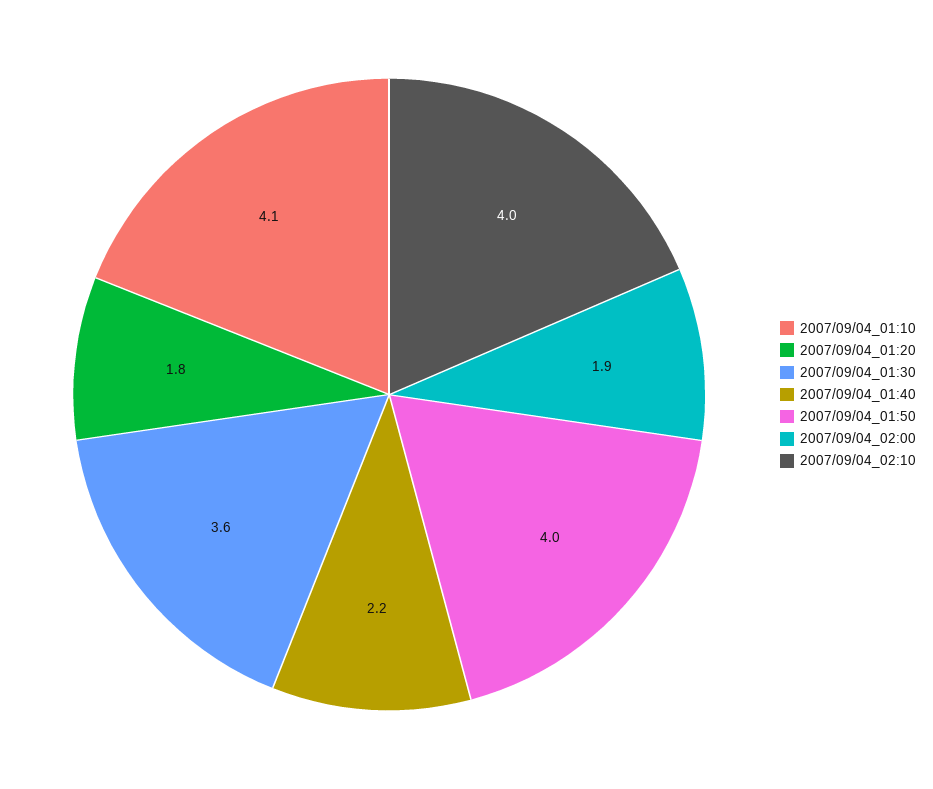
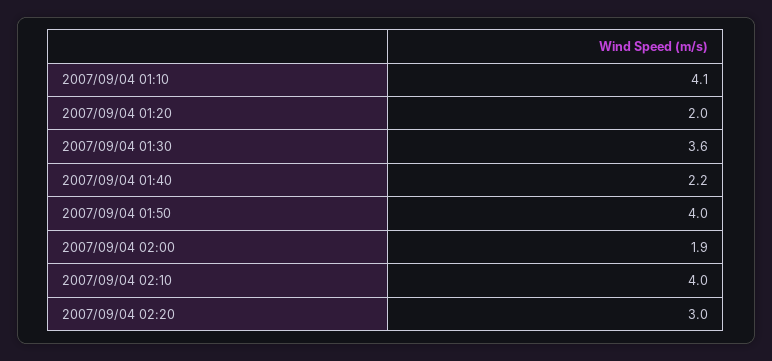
2007/09/04_01:20: 1.8 -> 2
2007/09/04 02:20: none -> 3

